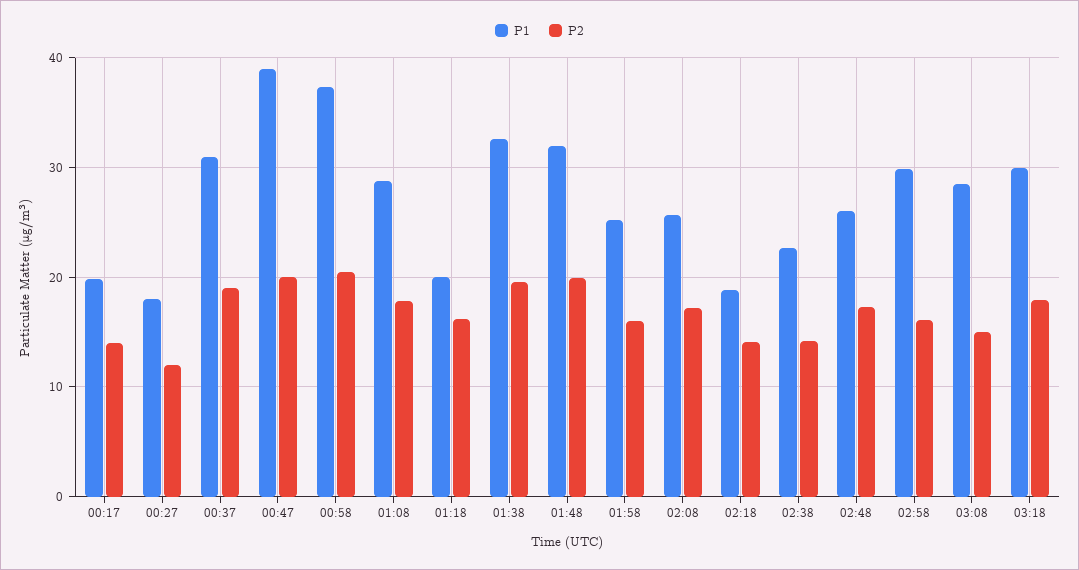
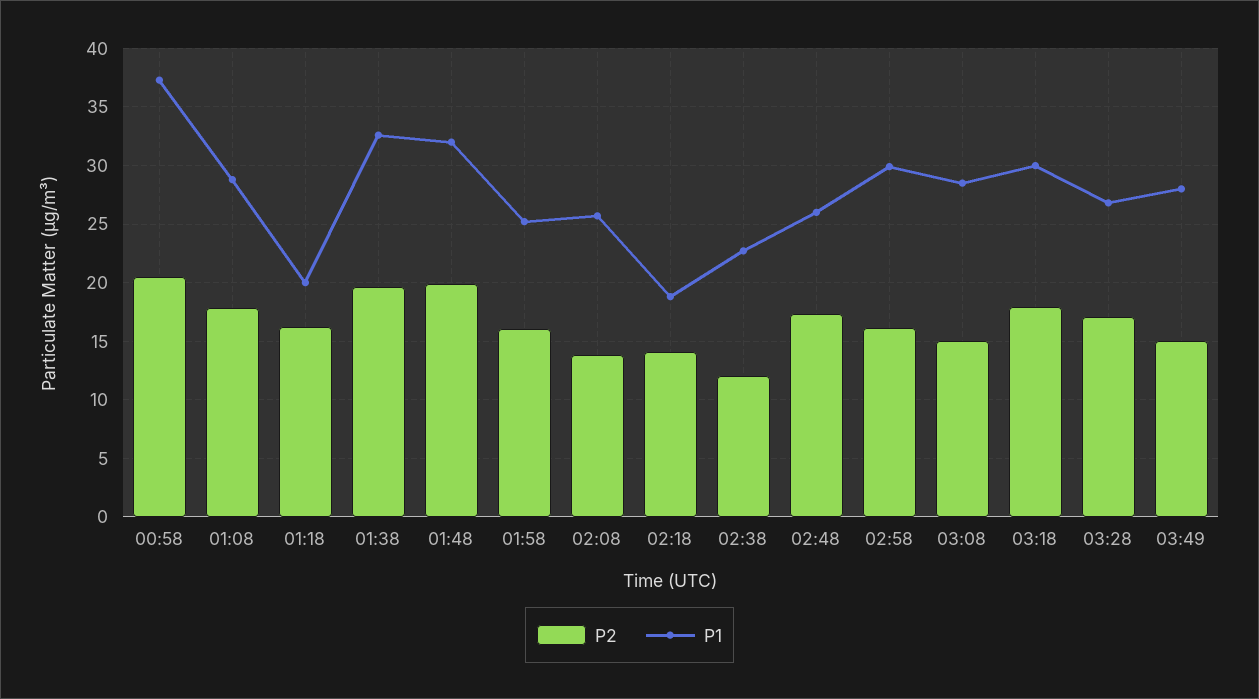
P1, 00:17: 20 -> none
P2, 00:17: 14 -> none
P1, 00:27: 18 -> none
P2, 00:27: 12 -> none
P1, 00:37: 31 -> none
P2, 00:37: 19 -> none
P1, 00:47: 39 -> none
P2, 00:47: 20 -> none
P2, 02:08: 17 -> 14
P2, 02:38: 14 -> 12
P2, 03:28: none -> 17
P1, 03:28: none -> 27
P2, 03:49: none -> 15
P1, 03:49: none -> 28

